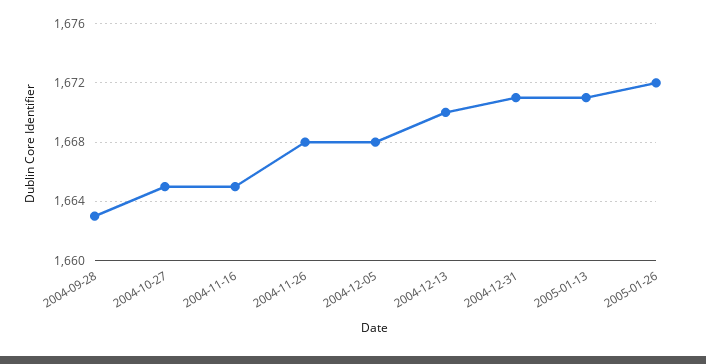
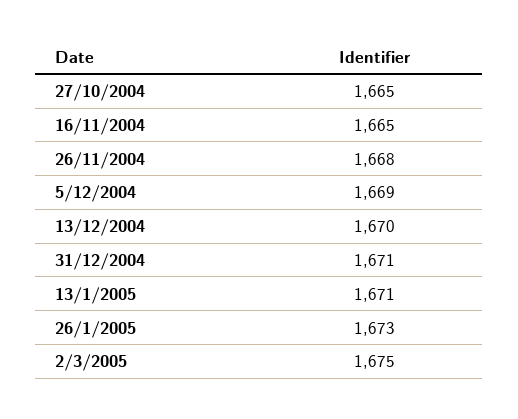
2004-09-28: 1663 -> none
2004-12-05: 1668 -> 1669
2005-01-26: 1672 -> 1673
2/3/2005: none -> 1675

